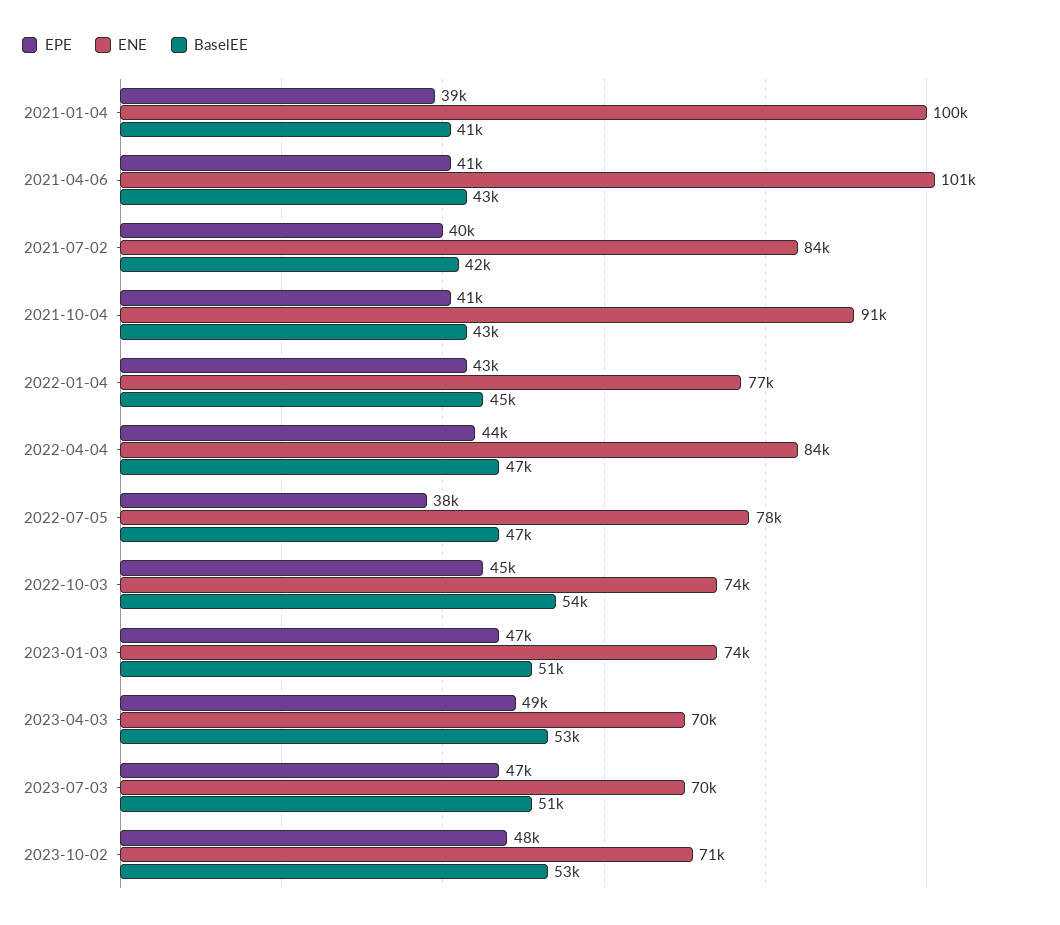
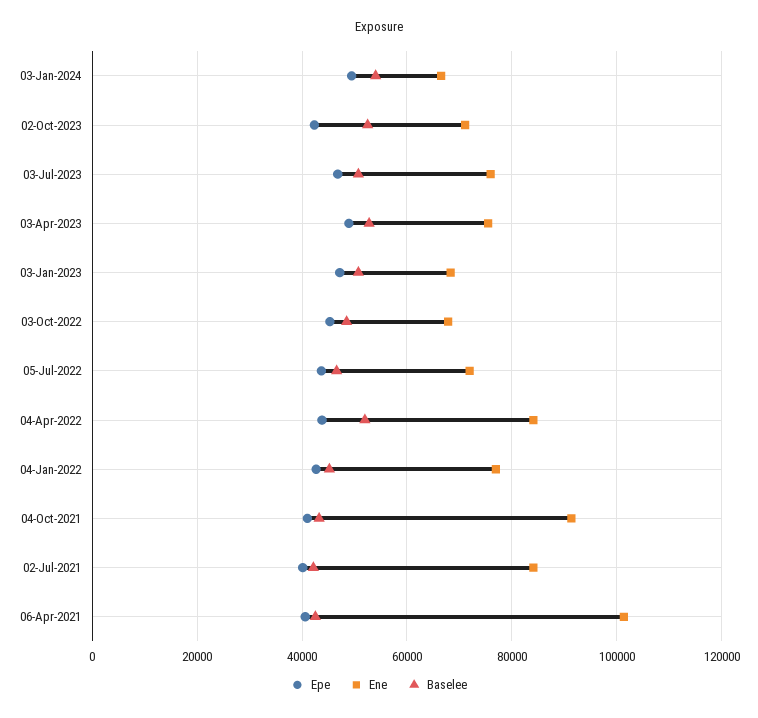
EPE, 2021-01-04: 39000 -> none
ENE, 2021-01-04: 100000 -> none
BaselEE, 2021-01-04: 41000 -> none
BaselEE, 2022-04-04: 47000 -> 52000
EPE, 2022-07-05: 38000 -> 44000
ENE, 2022-07-05: 78000 -> 72000
ENE, 2022-10-03: 74000 -> 68000
BaselEE, 2022-10-03: 54000 -> 48000
ENE, 2023-01-03: 74000 -> 68000
ENE, 2023-04-03: 70000 -> 76000
ENE, 2023-07-03: 70000 -> 76000
EPE, 2023-10-02: 48000 -> 42000
EPE, 03-Jan-2024: none -> 50000
ENE, 03-Jan-2024: none -> 66000
BaselEE, 03-Jan-2024: none -> 54000

